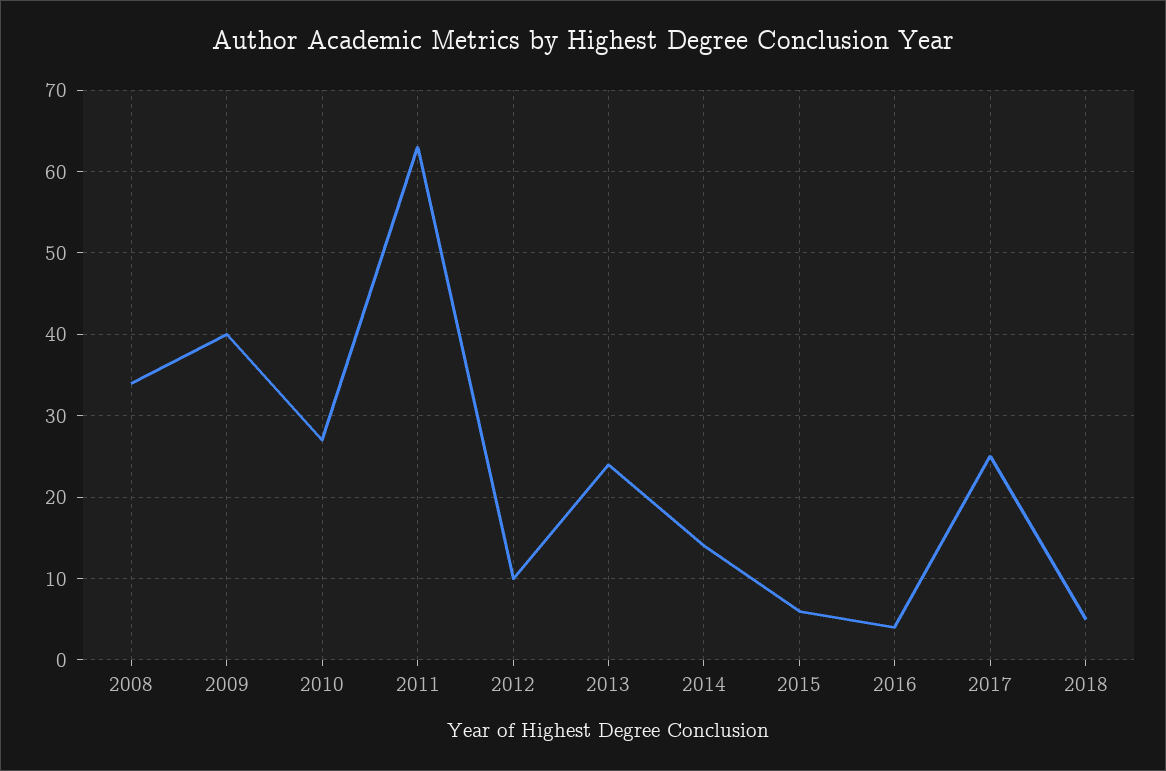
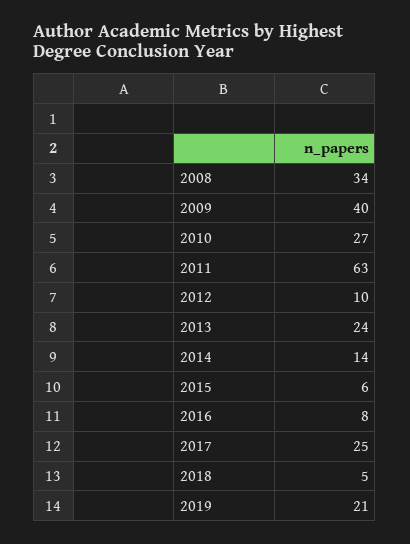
2016: 4 -> 8
2019: none -> 21

